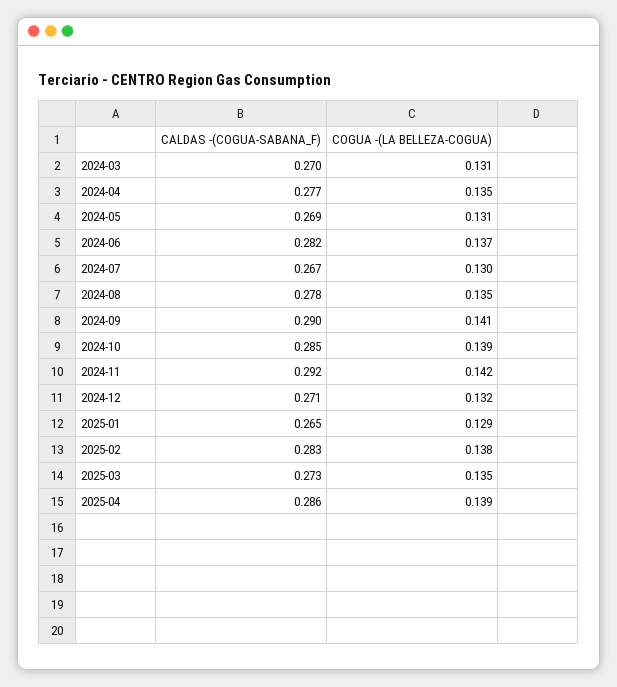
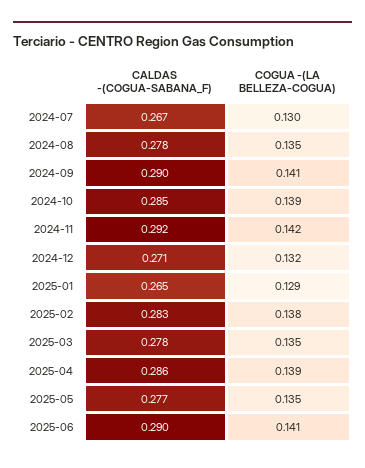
CALDAS -(COGUA-SABANA_F), 2024-03: 0.27 -> none
COGUA -(LA BELLEZA-COGUA), 2024-03: 0.131 -> none
CALDAS -(COGUA-SABANA_F), 2024-04: 0.277 -> none
COGUA -(LA BELLEZA-COGUA), 2024-04: 0.135 -> none
CALDAS -(COGUA-SABANA_F), 2024-05: 0.269 -> none
COGUA -(LA BELLEZA-COGUA), 2024-05: 0.131 -> none
CALDAS -(COGUA-SABANA_F), 2024-06: 0.282 -> none
COGUA -(LA BELLEZA-COGUA), 2024-06: 0.137 -> none
CALDAS -(COGUA-SABANA_F), 2025-03: 0.273 -> 0.278
CALDAS -(COGUA-SABANA_F), 2025-05: none -> 0.277
COGUA -(LA BELLEZA-COGUA), 2025-05: none -> 0.135
CALDAS -(COGUA-SABANA_F), 2025-06: none -> 0.29
COGUA -(LA BELLEZA-COGUA), 2025-06: none -> 0.141

